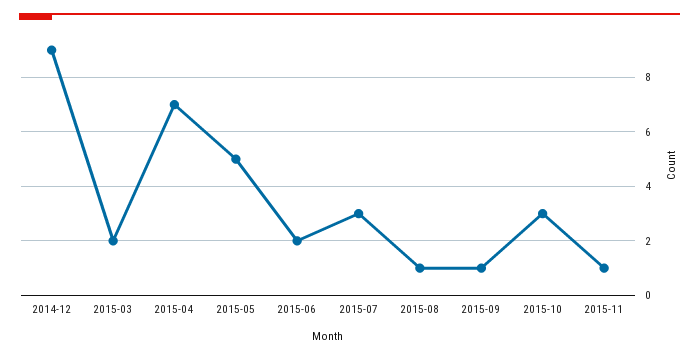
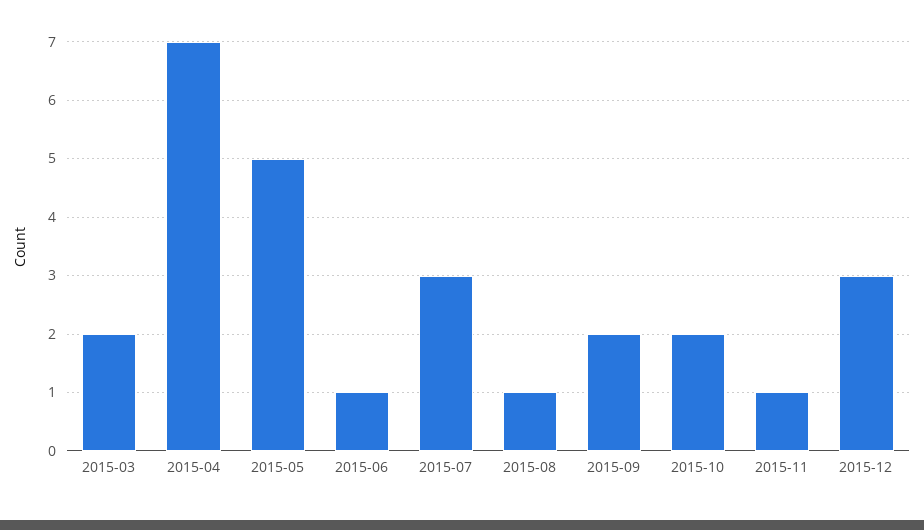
2014-12: 9 -> none
2015-06: 2 -> 1
2015-09: 1 -> 2
2015-10: 3 -> 2
2015-12: none -> 3

